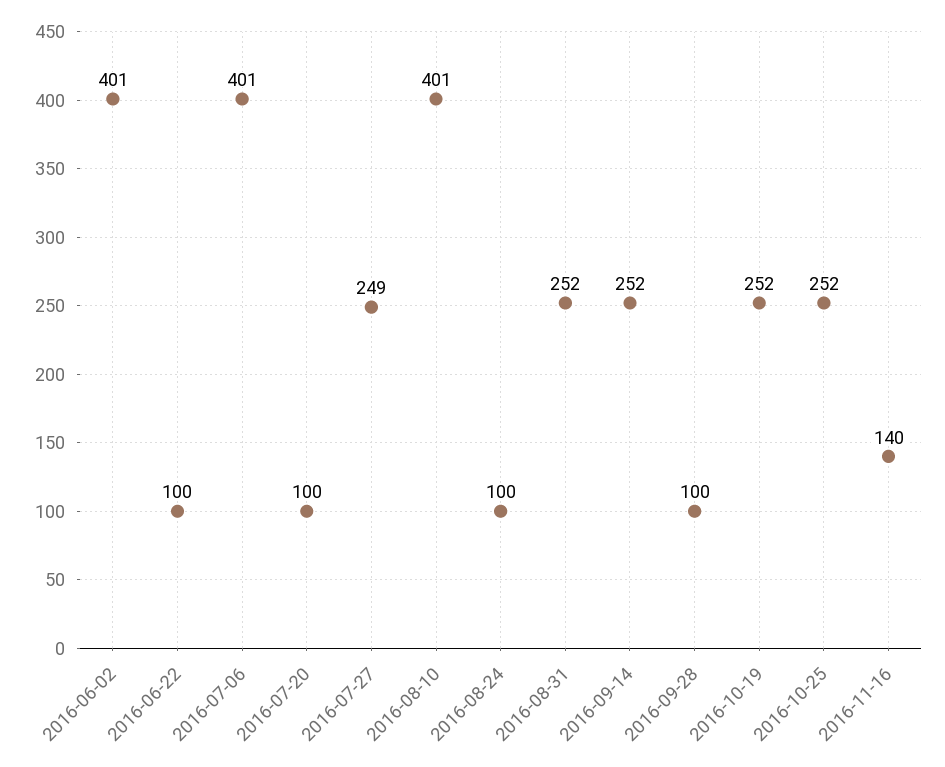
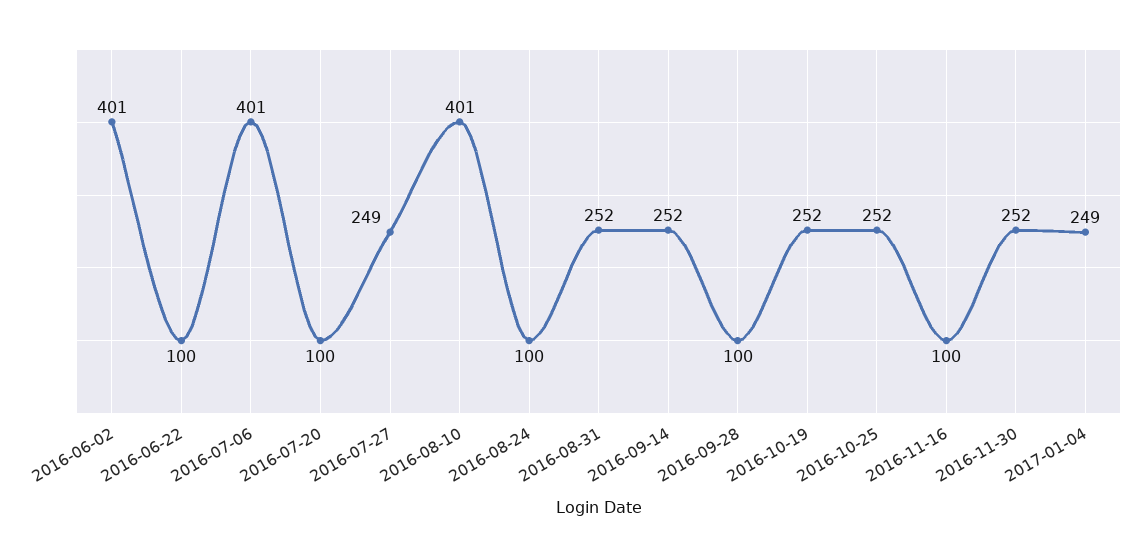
2016-11-16: 140 -> 100
2016-11-30: none -> 252
2017-01-04: none -> 249

